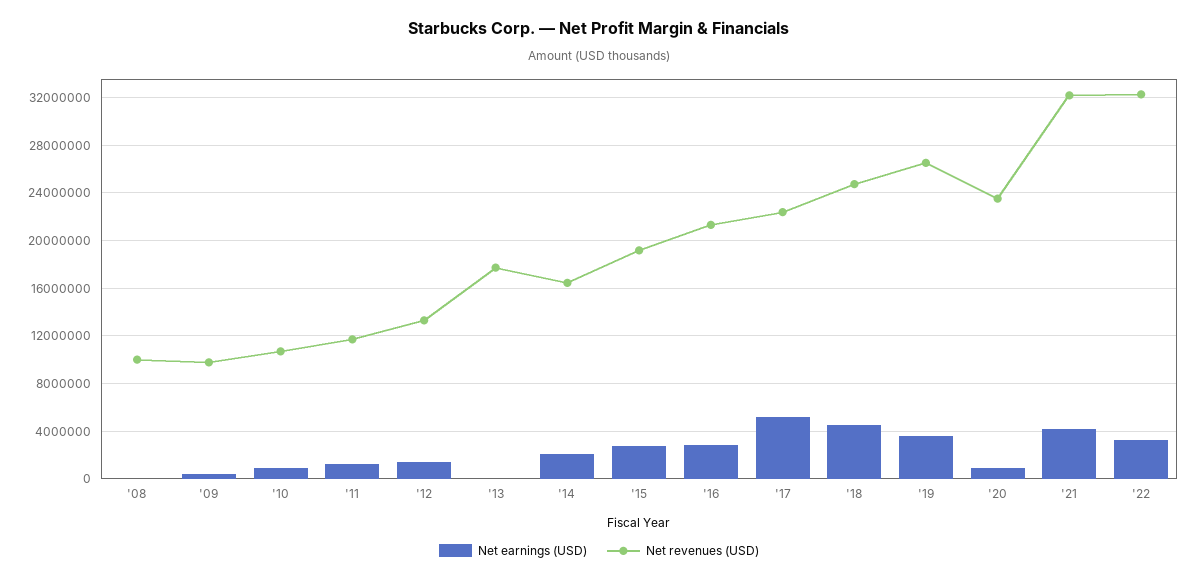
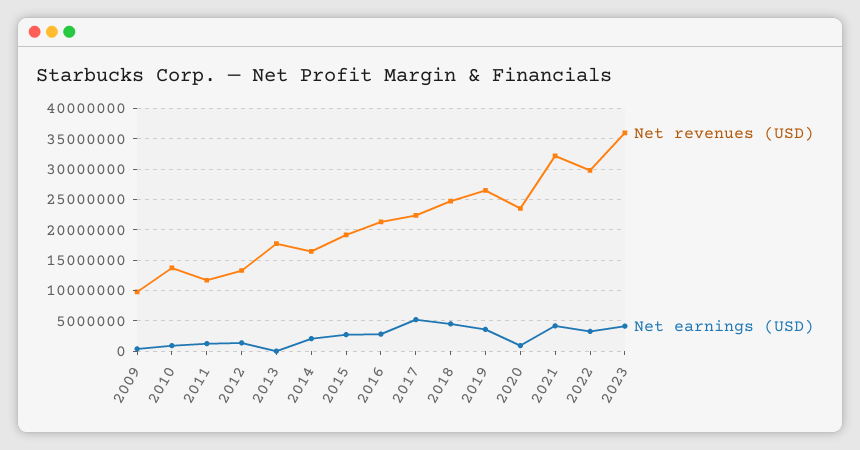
Net earnings (USD), '08: 0 -> none
Net revenues (USD), '08: 10000000 -> none
Net revenues (USD), '10: 11000000 -> 14000000
Net revenues (USD), '22: 32000000 -> 30000000
Net revenues (USD), 2023: none -> 36000000
Net earnings (USD), 2023: none -> 4000000

